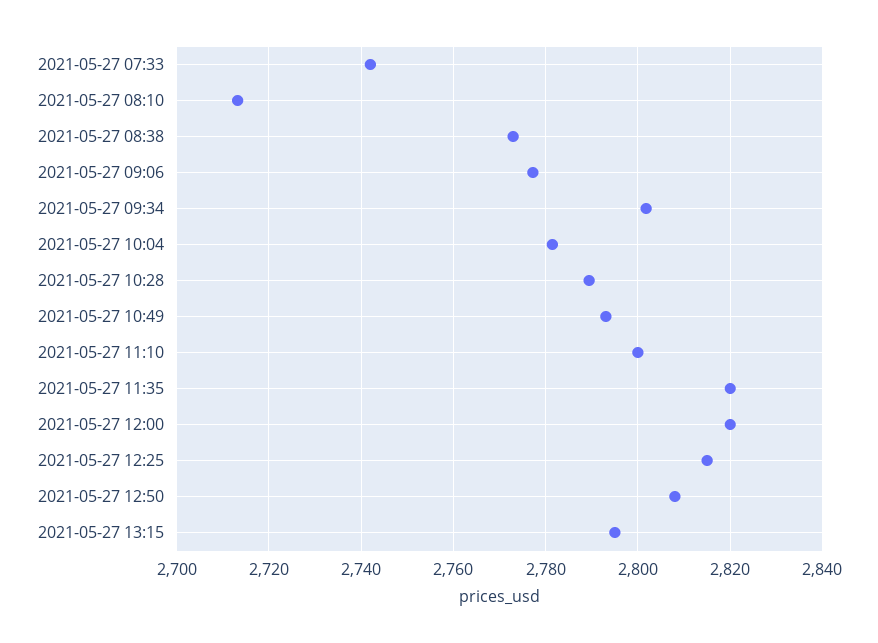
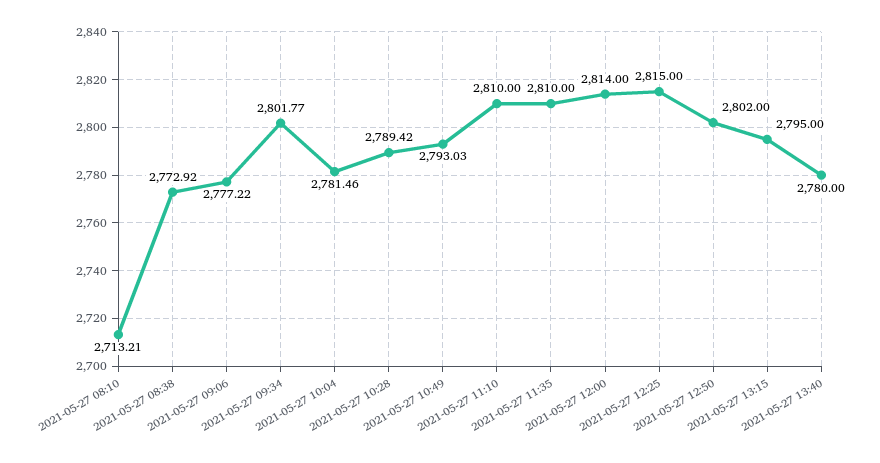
2021-05-27 07:33: 2742 -> none
2021-05-27 11:10: 2800 -> 2810
2021-05-27 11:35: 2820 -> 2810
2021-05-27 12:00: 2820 -> 2814
2021-05-27 12:50: 2808 -> 2802
2021-05-27 13:40: none -> 2780

